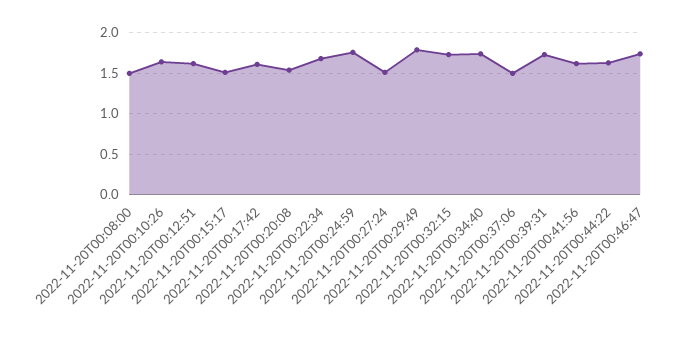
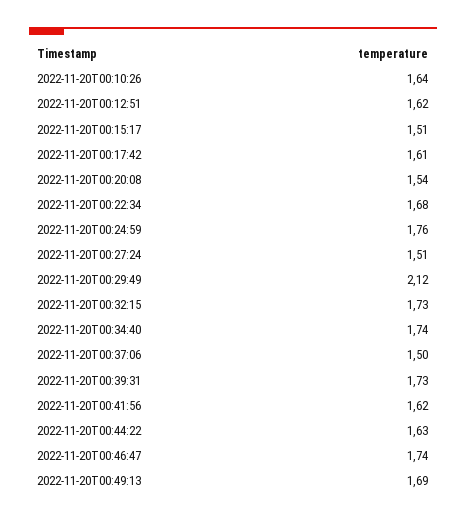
2022-11-20T00:08:00: 1.5 -> none
2022-11-20T00:29:49: 1.8 -> 2.12
2022-11-20T00:49:13: none -> 1.69

